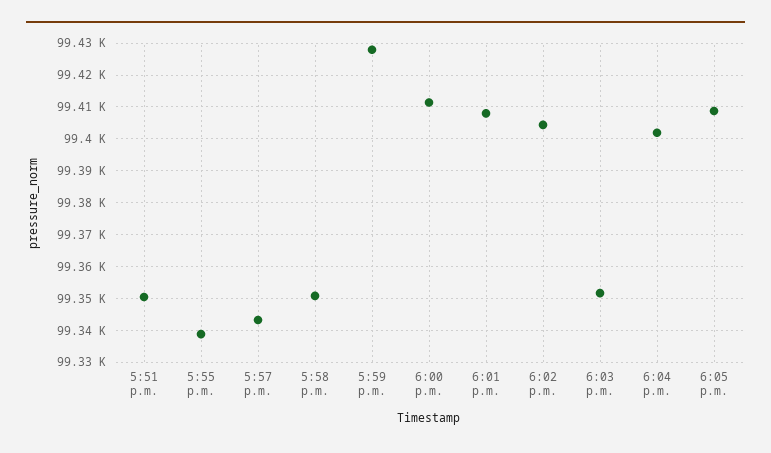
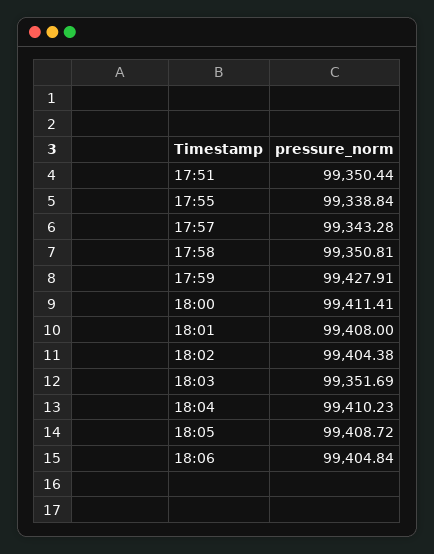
6:04 p.m.: 99402 -> 99410.23
18:06: none -> 99404.84

